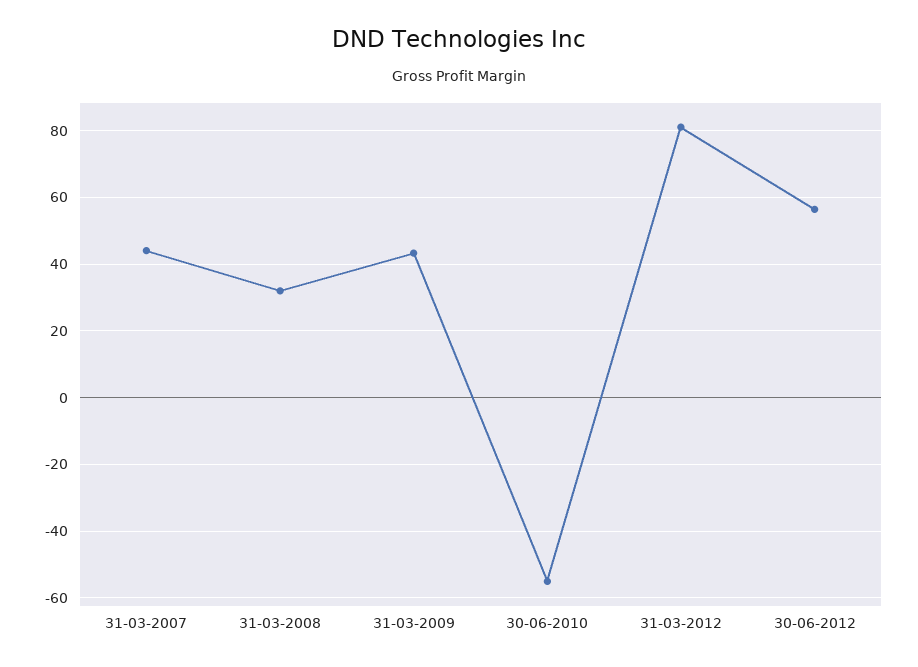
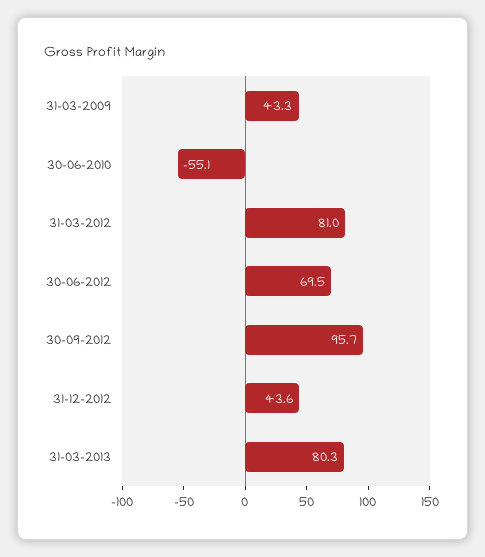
31-03-2007: 44 -> none
31-03-2008: 32 -> none
30-06-2012: 56 -> 69.5
30-09-2012: none -> 95.7
31-12-2012: none -> 43.6
31-03-2013: none -> 80.3

